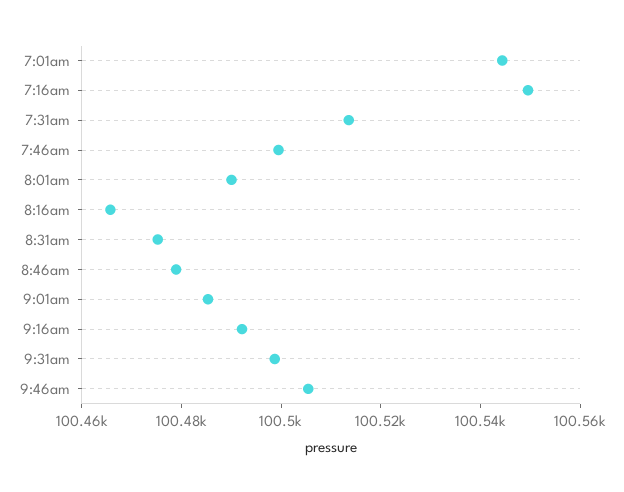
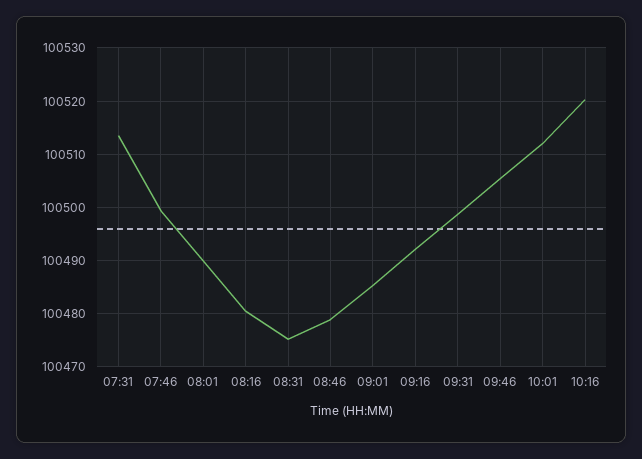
7:01am: 100545 -> none
7:16am: 100550 -> none
8:16am: 100465 -> 100480
10:01: none -> 100512
10:16: none -> 100520

